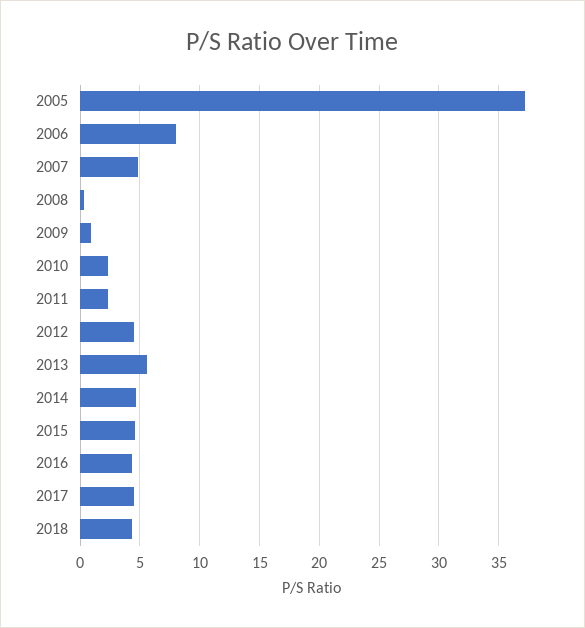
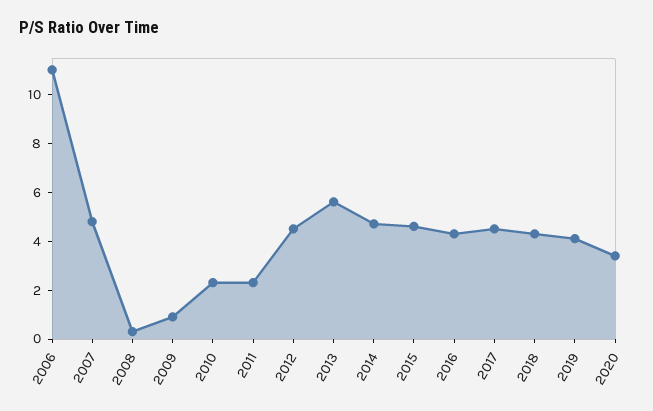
2005: 37 -> none
2006: 8 -> 11
2019: none -> 4
2020: none -> 3.5

